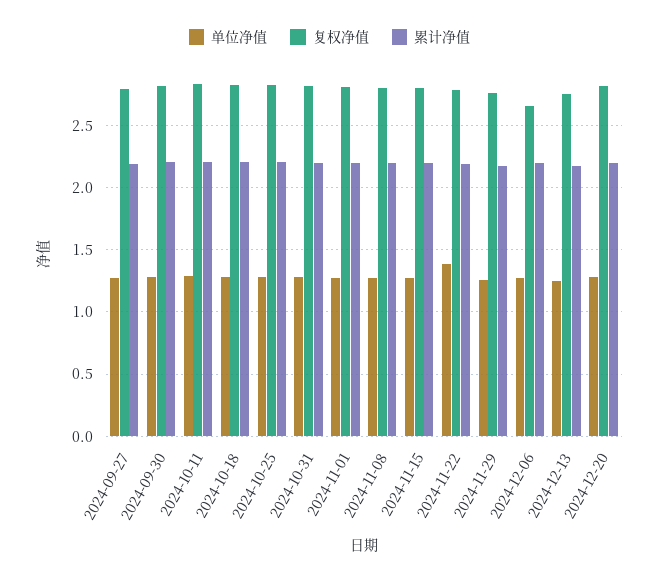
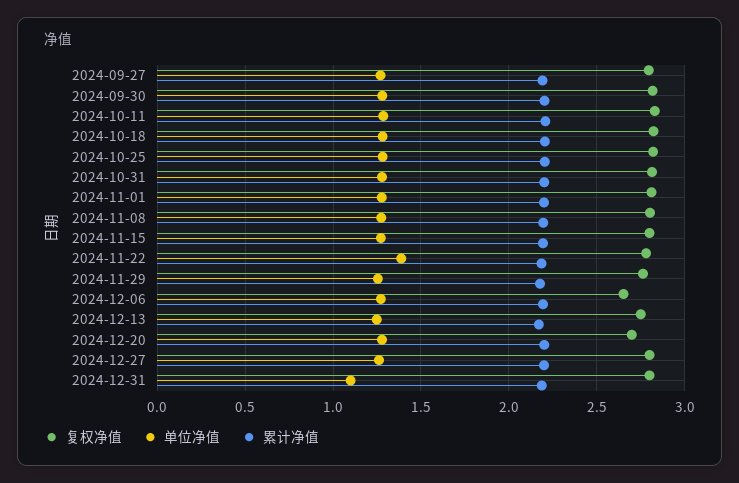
复权净值, 2024-12-20: 2.8 -> 2.7
复权净值, 2024-12-27: none -> 2.8
单位净值, 2024-12-27: none -> 1.25
累计净值, 2024-12-27: none -> 2.2
复权净值, 2024-12-31: none -> 2.8
单位净值, 2024-12-31: none -> 1.1
累计净值, 2024-12-31: none -> 2.2

